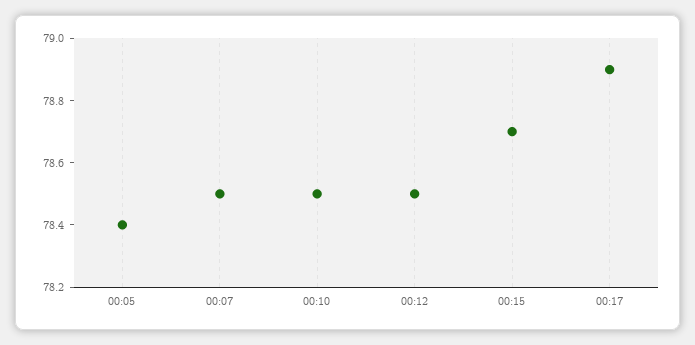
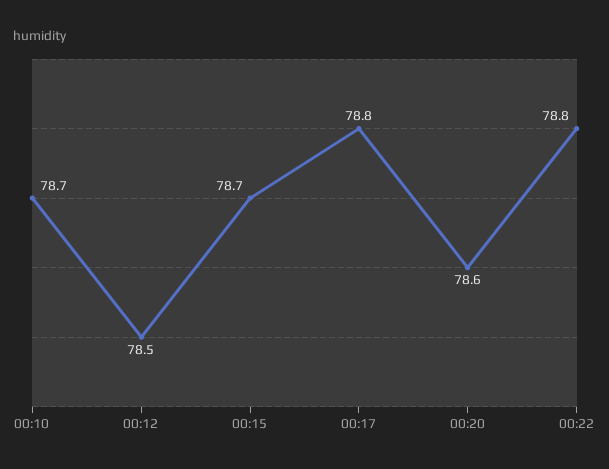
00:05: 78.4 -> none
00:07: 78.5 -> none
00:10: 78.5 -> 78.7
00:17: 78.9 -> 78.8
00:20: none -> 78.6
00:22: none -> 78.8

